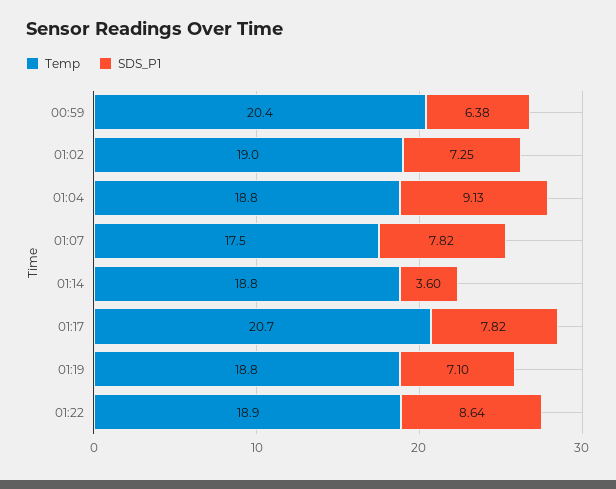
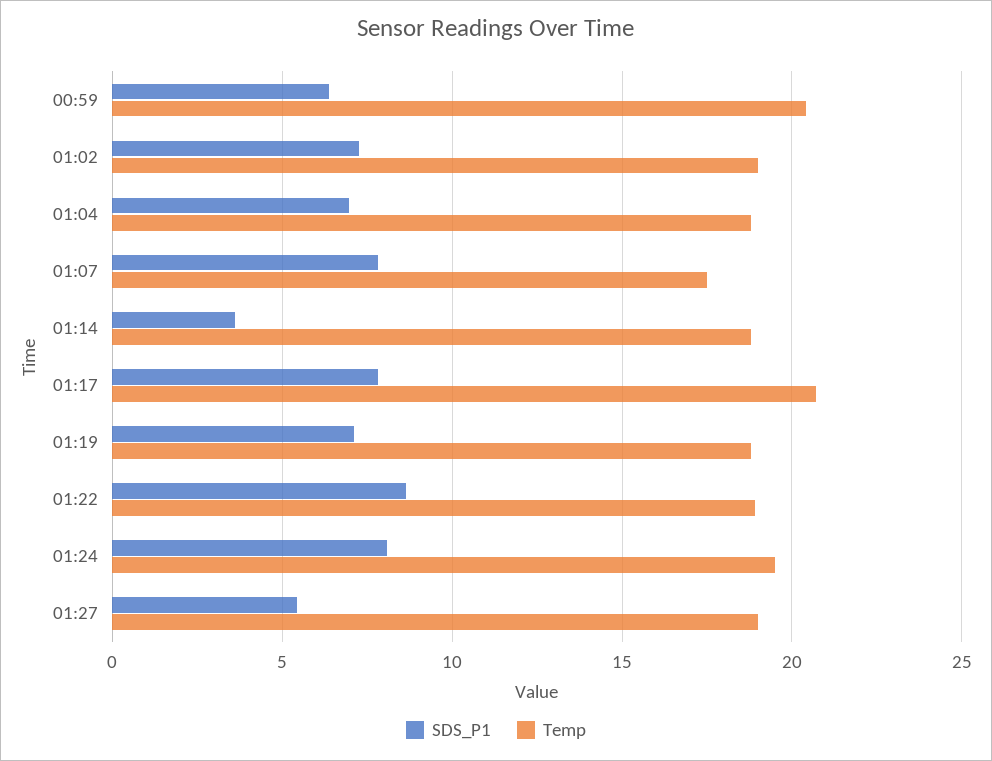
SDS_P1, 01:04: 9.13 -> 7
SDS_P1, 01:24: none -> 8
Temp, 01:24: none -> 19.5
SDS_P1, 01:27: none -> 5.5
Temp, 01:27: none -> 19

